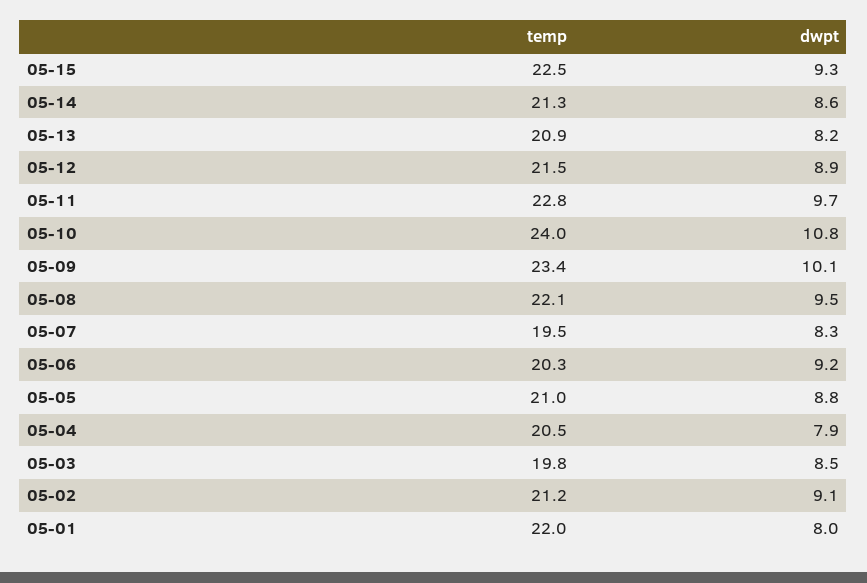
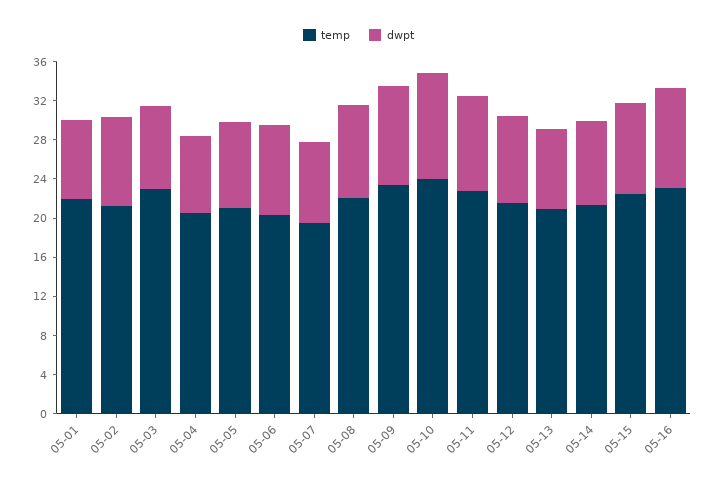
temp, 05-03: 19.8 -> 23
temp, 05-16: none -> 23
dwpt, 05-16: none -> 10

